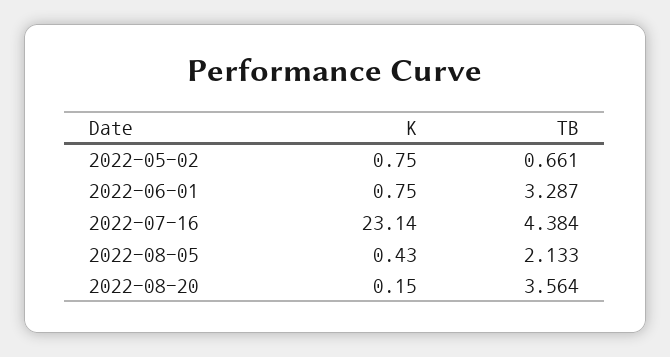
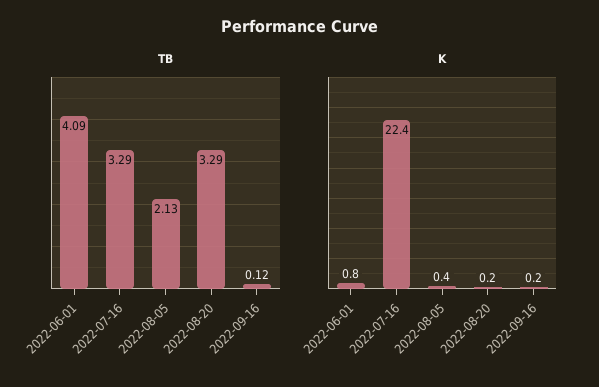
K, 2022-05-02: 0.75 -> none
TB, 2022-05-02: 0.661 -> none
TB, 2022-06-01: 3.287 -> 4.09
K, 2022-07-16: 23.14 -> 22.4
TB, 2022-07-16: 4.384 -> 3.29
TB, 2022-08-20: 3.564 -> 3.29
TB, 2022-09-16: none -> 0.12
K, 2022-09-16: none -> 0.2

